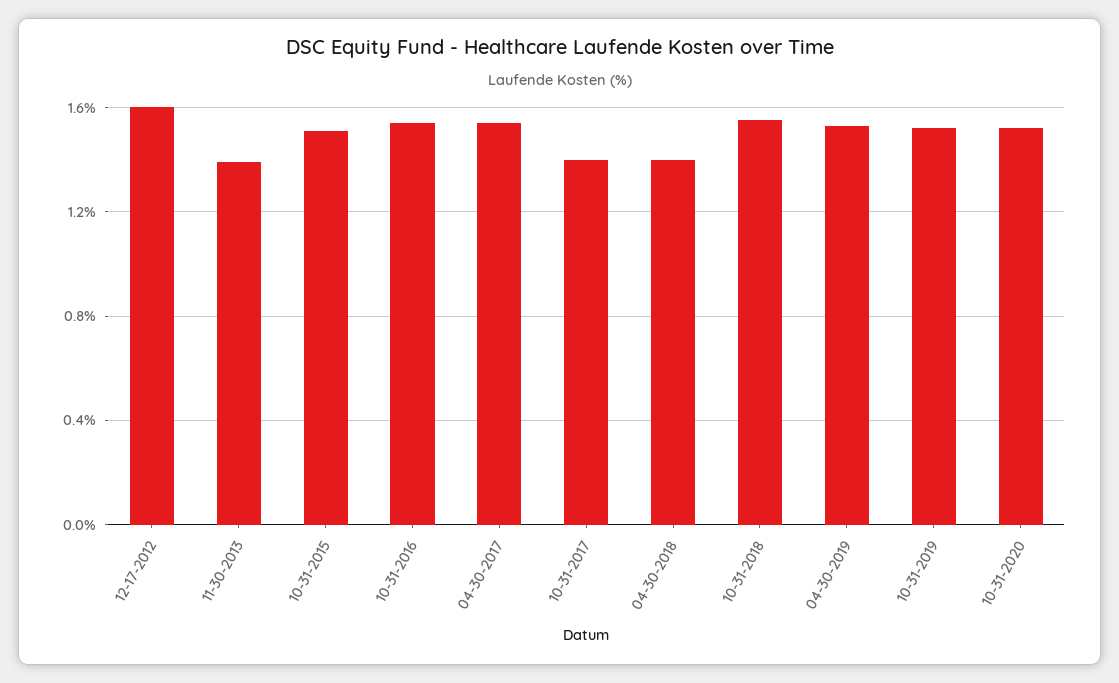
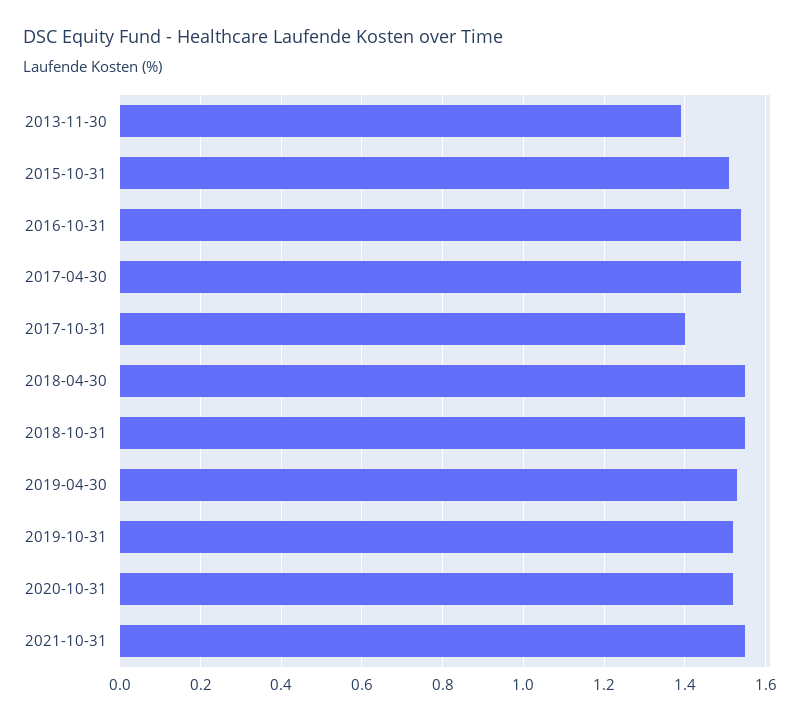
12-17-2012: 1.6 -> none
04-30-2018: 1.4 -> 1.55
2021-10-31: none -> 1.55

